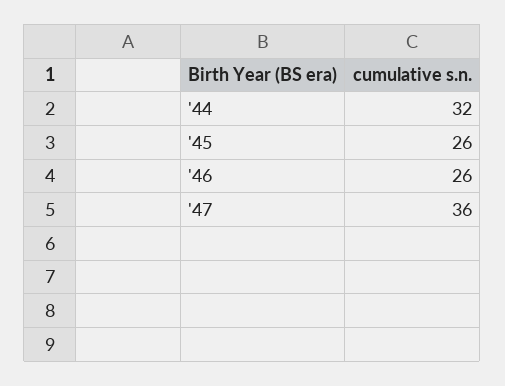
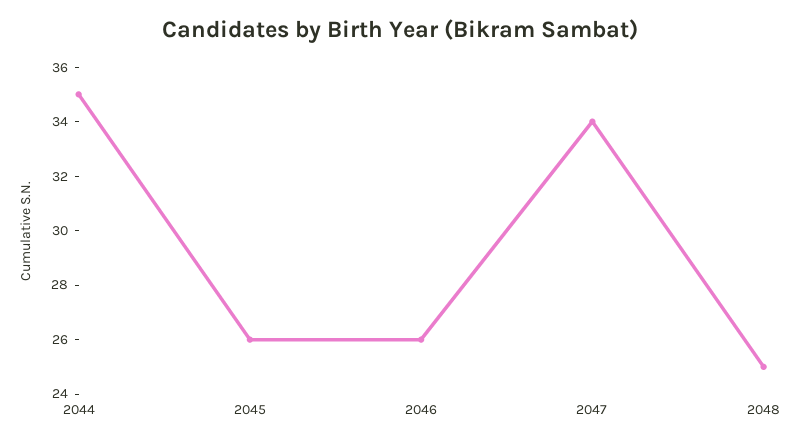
'44: 32 -> 35
'47: 36 -> 34
2048: none -> 25

